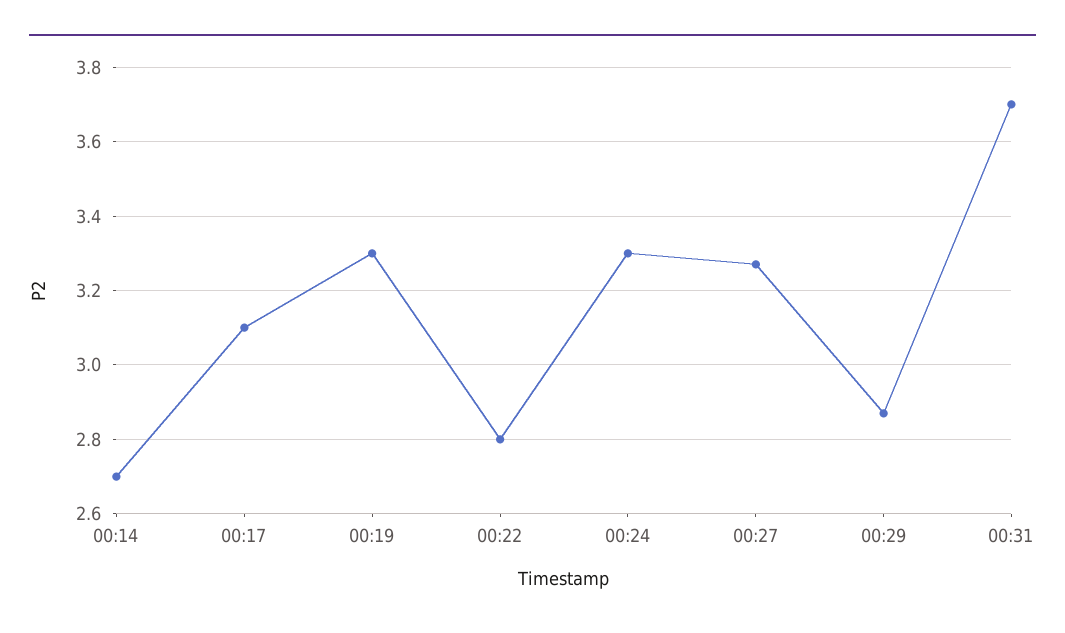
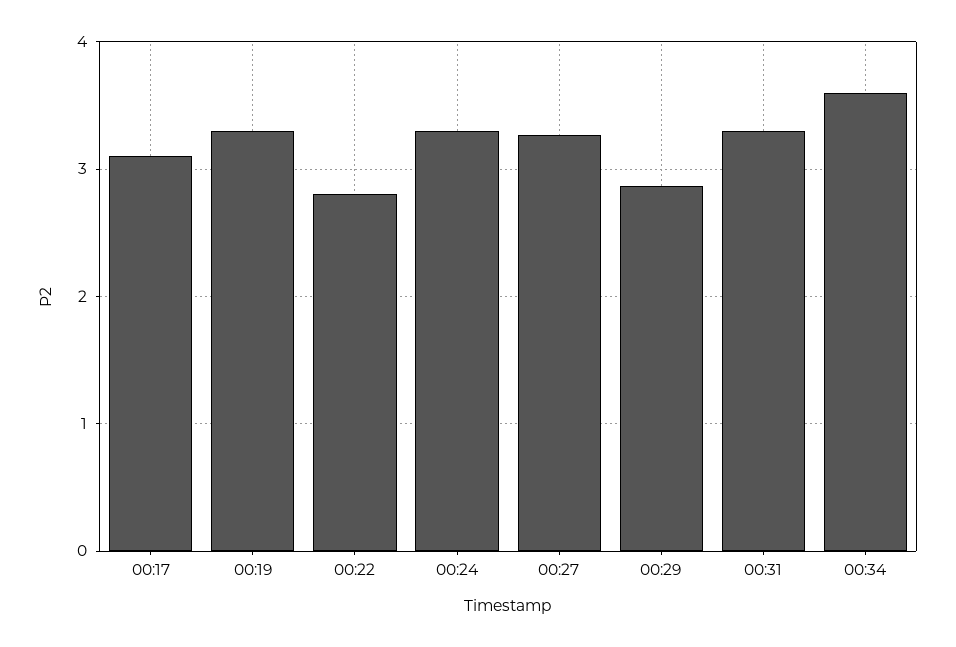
00:14: 2.7 -> none
00:31: 3.7 -> 3.3
00:34: none -> 3.6

